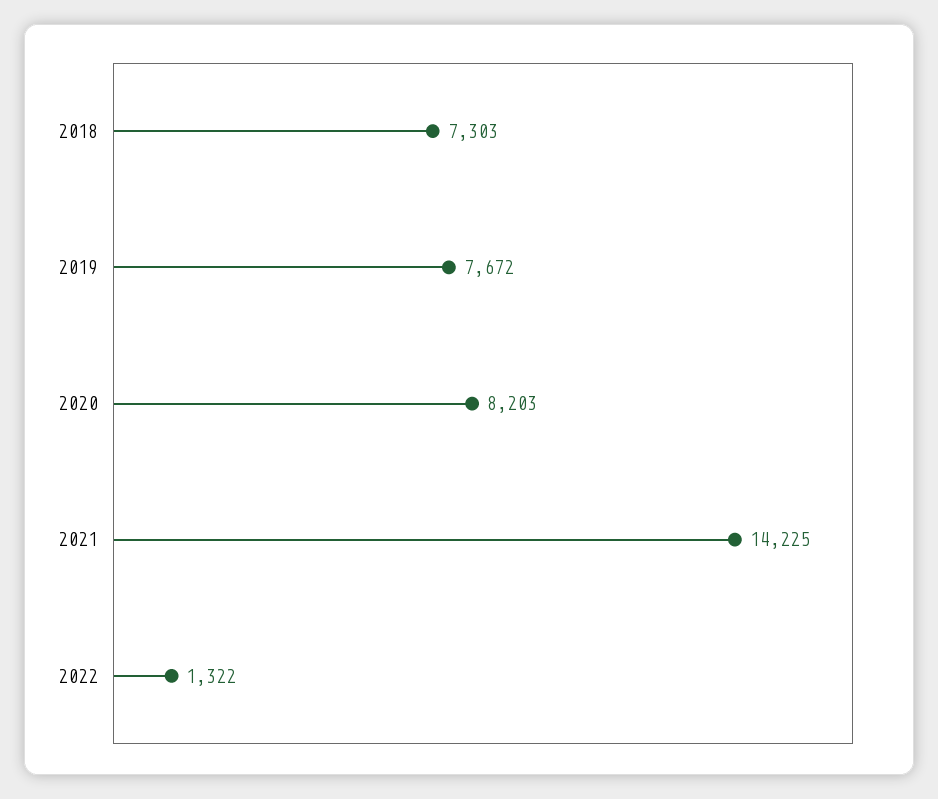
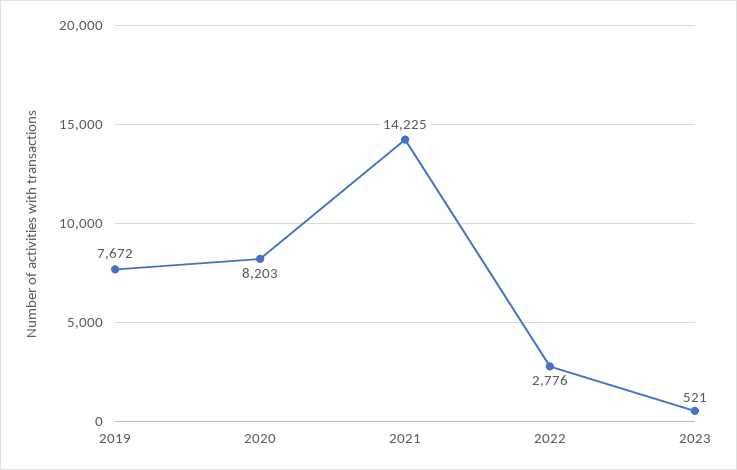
2018: 7303 -> none
2022: 1322 -> 2776
2023: none -> 521

